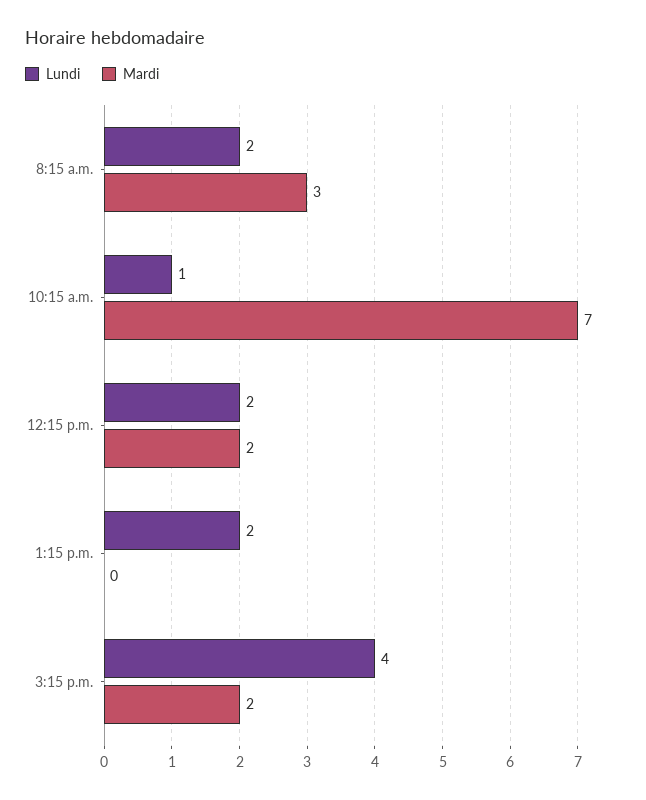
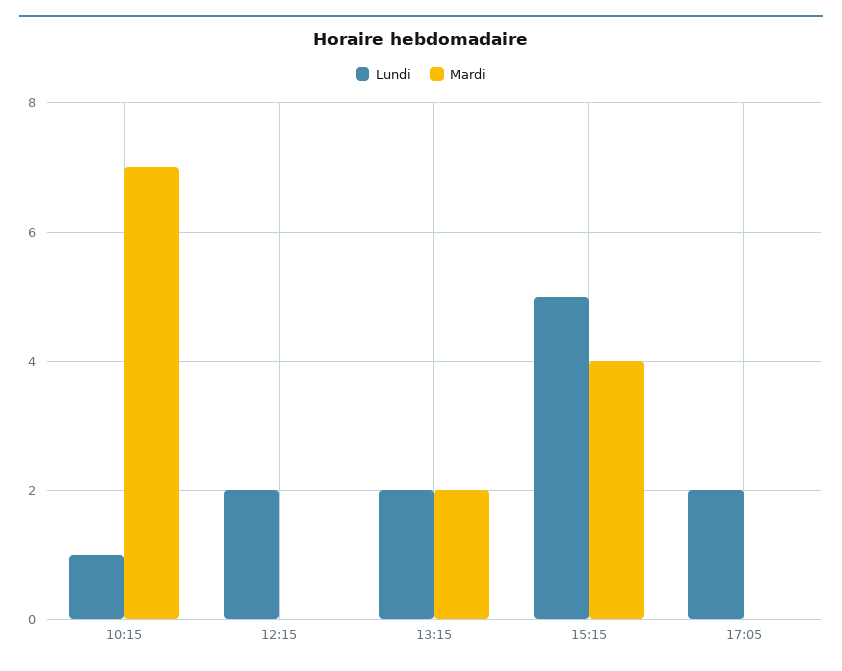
Lundi, 8:15 a.m.: 2 -> none
Mardi, 8:15 a.m.: 3 -> none
Mardi, 12:15 p.m.: 2 -> 0
Mardi, 1:15 p.m.: 0 -> 2
Lundi, 3:15 p.m.: 4 -> 5
Mardi, 3:15 p.m.: 2 -> 4
Lundi, 17:05: none -> 2
Mardi, 17:05: none -> 0

